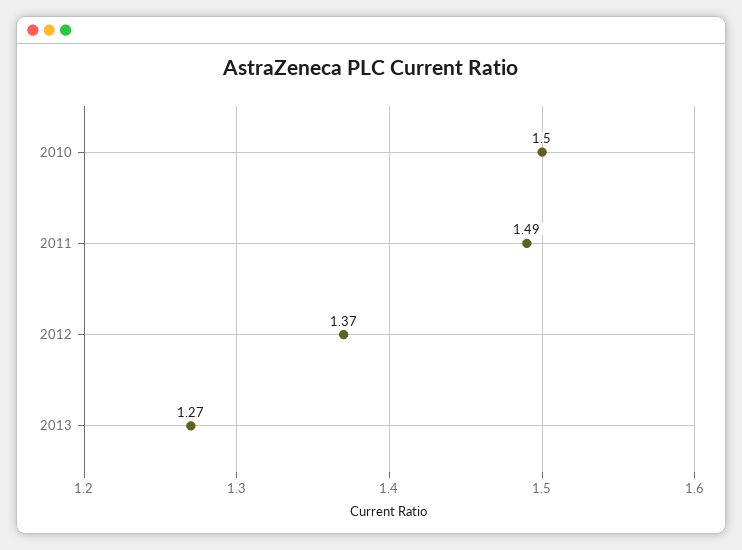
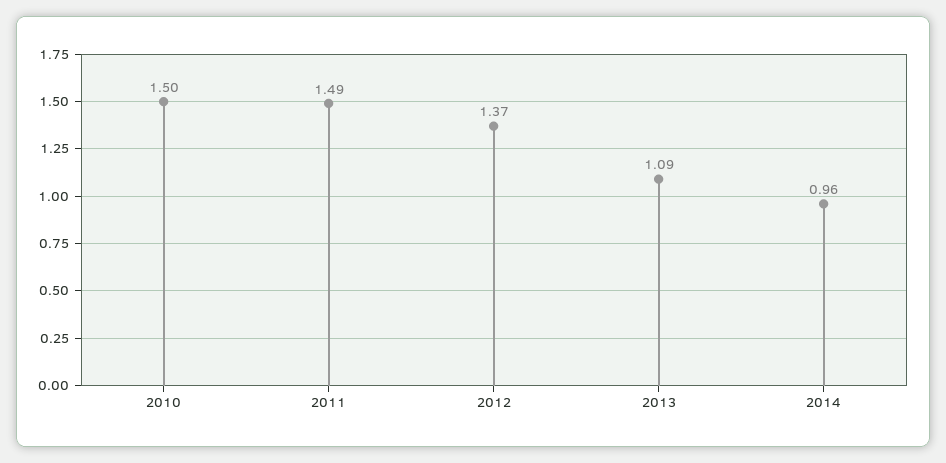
2013: 1.27 -> 1.09
2014: none -> 0.96

